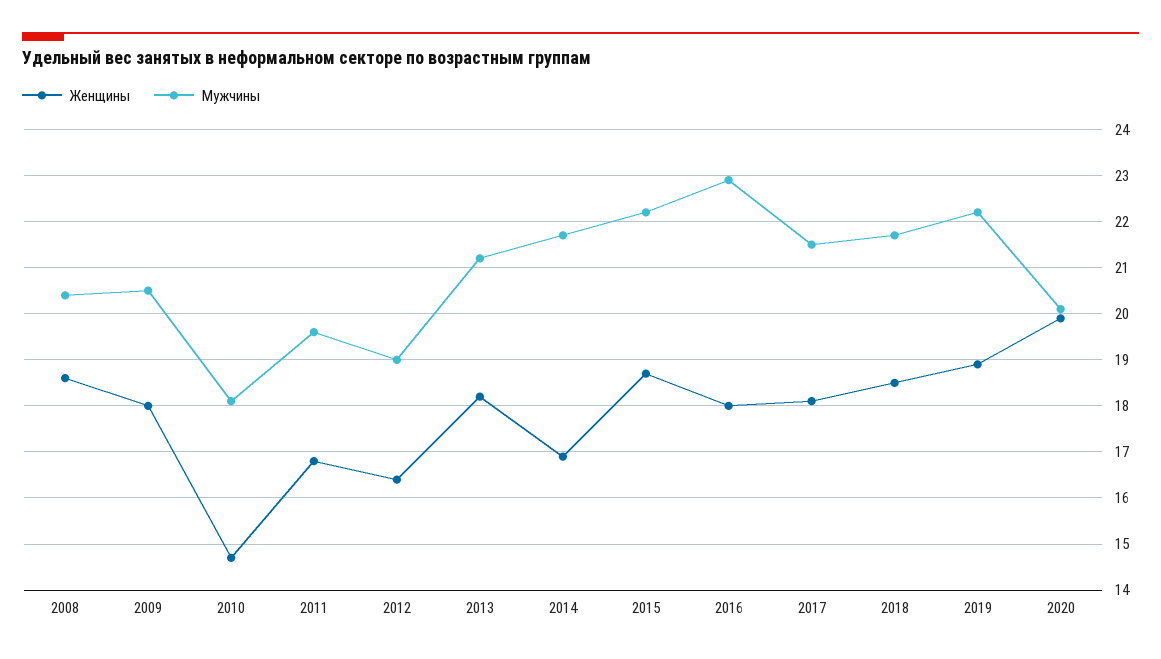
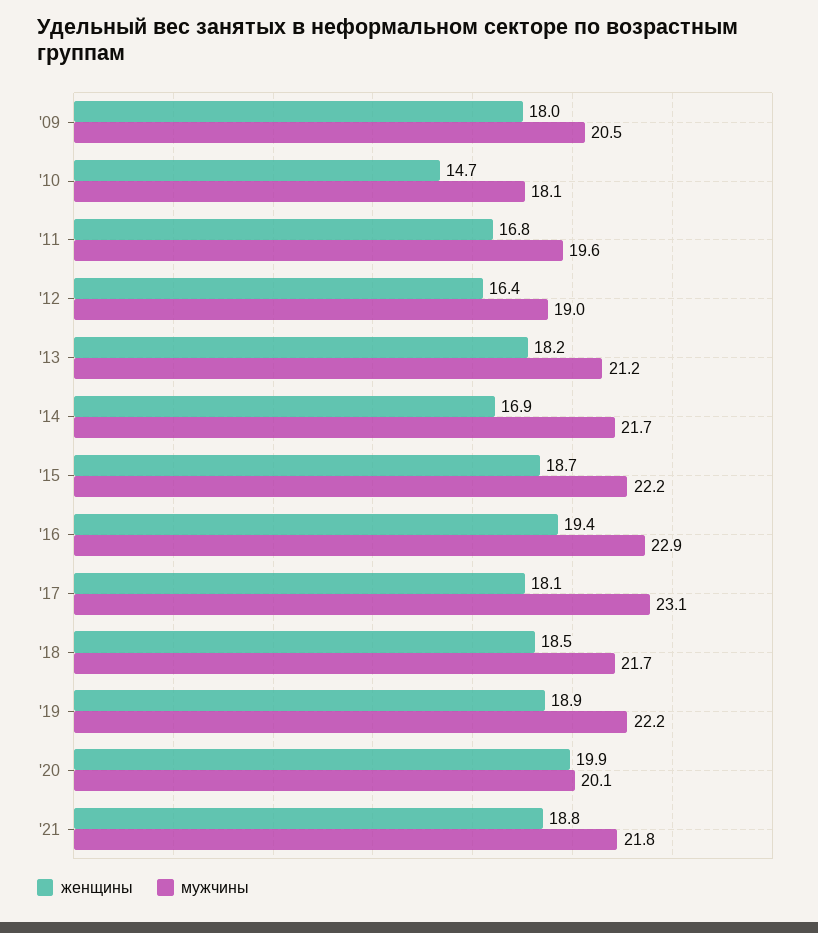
Женщины, 2008: 18.5 -> none
Мужчины, 2008: 20.5 -> none
Женщины, 2016: 18 -> 19.4
Мужчины, 2017: 21.5 -> 23.1
Женщины, '21: none -> 18.8
Мужчины, '21: none -> 21.8

